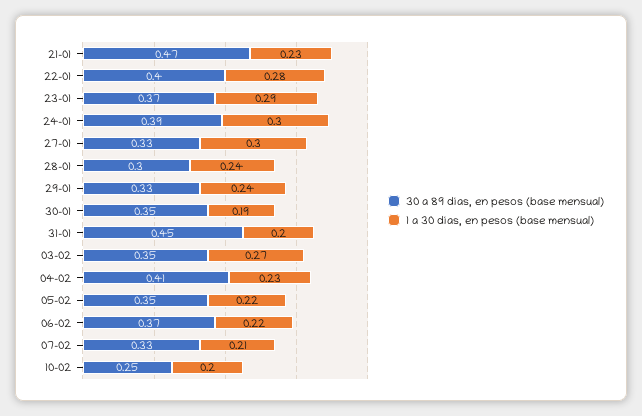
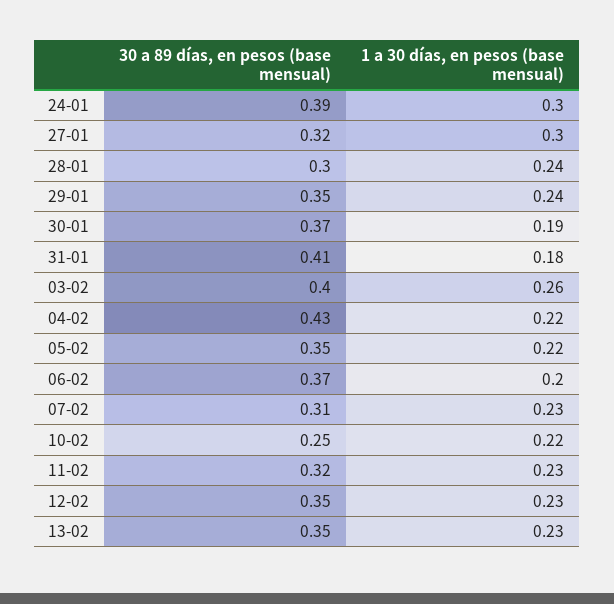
30 a 89 días, en pesos (base mensual), 21-01: 0.47 -> none
1 a 30 días, en pesos (base mensual), 21-01: 0.23 -> none
30 a 89 días, en pesos (base mensual), 22-01: 0.4 -> none
1 a 30 días, en pesos (base mensual), 22-01: 0.28 -> none
30 a 89 días, en pesos (base mensual), 23-01: 0.37 -> none
1 a 30 días, en pesos (base mensual), 23-01: 0.29 -> none
30 a 89 días, en pesos (base mensual), 27-01: 0.33 -> 0.32
30 a 89 días, en pesos (base mensual), 29-01: 0.33 -> 0.35
30 a 89 días, en pesos (base mensual), 30-01: 0.35 -> 0.37
30 a 89 días, en pesos (base mensual), 31-01: 0.45 -> 0.41
1 a 30 días, en pesos (base mensual), 31-01: 0.2 -> 0.18
30 a 89 días, en pesos (base mensual), 03-02: 0.35 -> 0.4
1 a 30 días, en pesos (base mensual), 03-02: 0.27 -> 0.26
30 a 89 días, en pesos (base mensual), 04-02: 0.41 -> 0.43
1 a 30 días, en pesos (base mensual), 04-02: 0.23 -> 0.22
1 a 30 días, en pesos (base mensual), 06-02: 0.22 -> 0.2
30 a 89 días, en pesos (base mensual), 07-02: 0.33 -> 0.31
1 a 30 días, en pesos (base mensual), 07-02: 0.21 -> 0.23
1 a 30 días, en pesos (base mensual), 10-02: 0.2 -> 0.22
30 a 89 días, en pesos (base mensual), 11-02: none -> 0.32
1 a 30 días, en pesos (base mensual), 11-02: none -> 0.23
30 a 89 días, en pesos (base mensual), 12-02: none -> 0.35
1 a 30 días, en pesos (base mensual), 12-02: none -> 0.23
30 a 89 días, en pesos (base mensual), 13-02: none -> 0.35
1 a 30 días, en pesos (base mensual), 13-02: none -> 0.23

